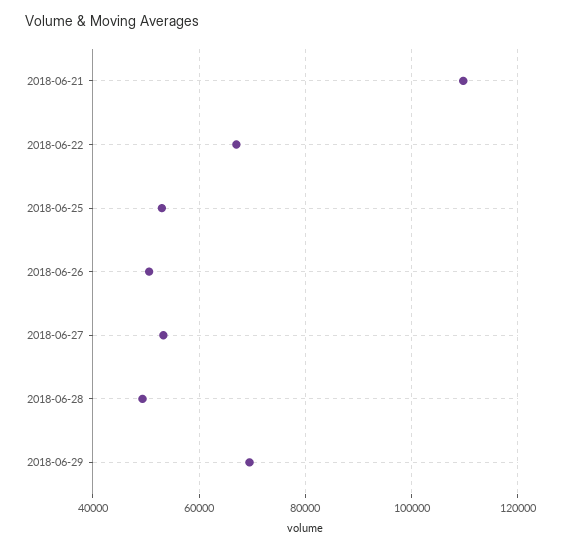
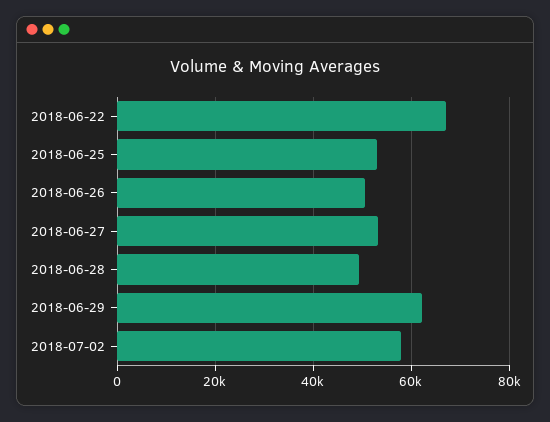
2018-06-21: 110000 -> none
2018-06-29: 70000 -> 62000
2018-07-02: none -> 58000

